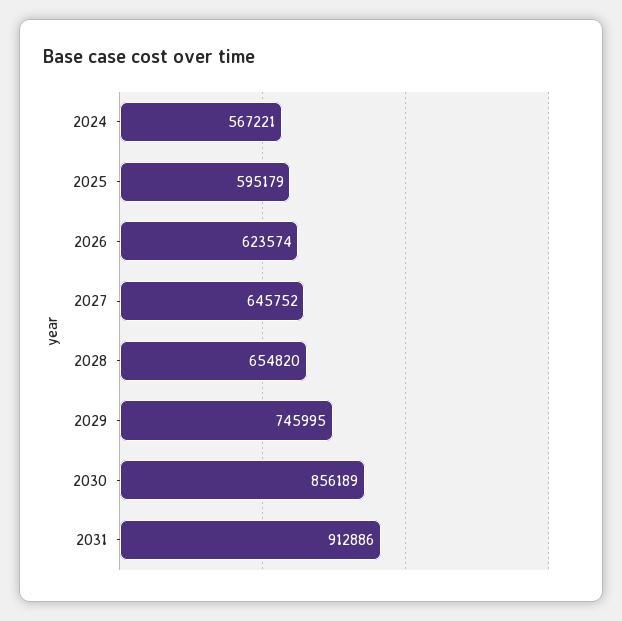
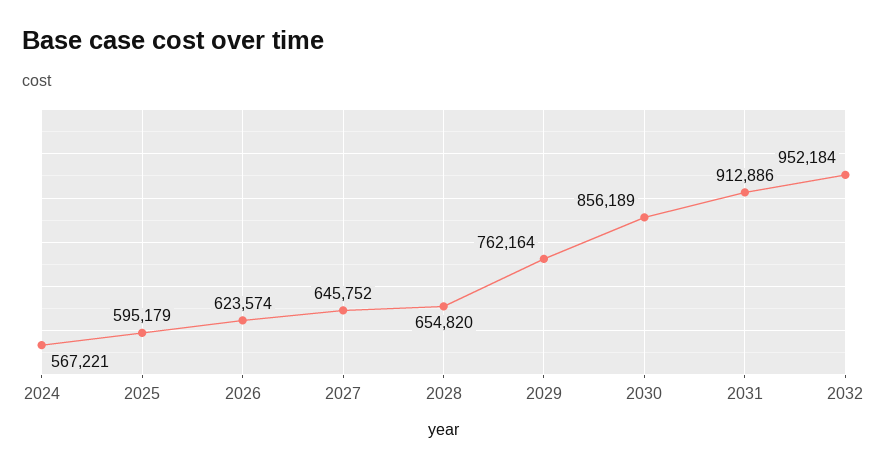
2029: 745995 -> 762164
2032: none -> 952184

